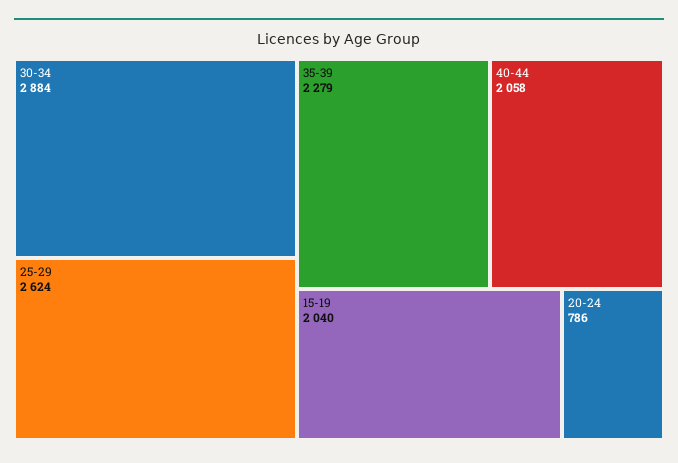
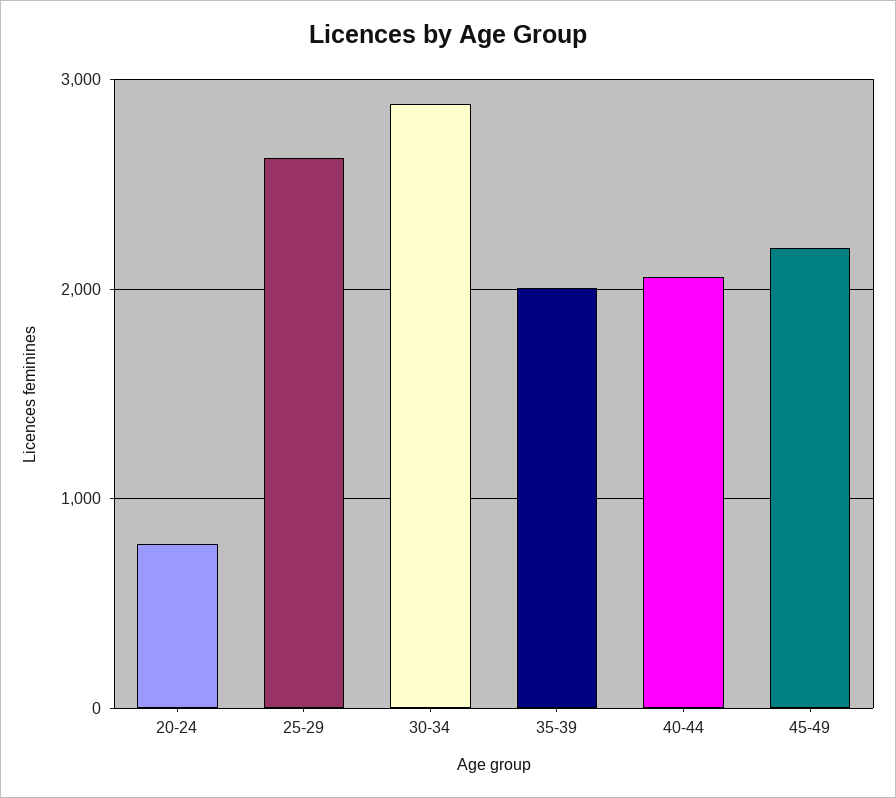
35-39: 2279 -> 2000
15-19: 2040 -> none
45-49: none -> 2200

